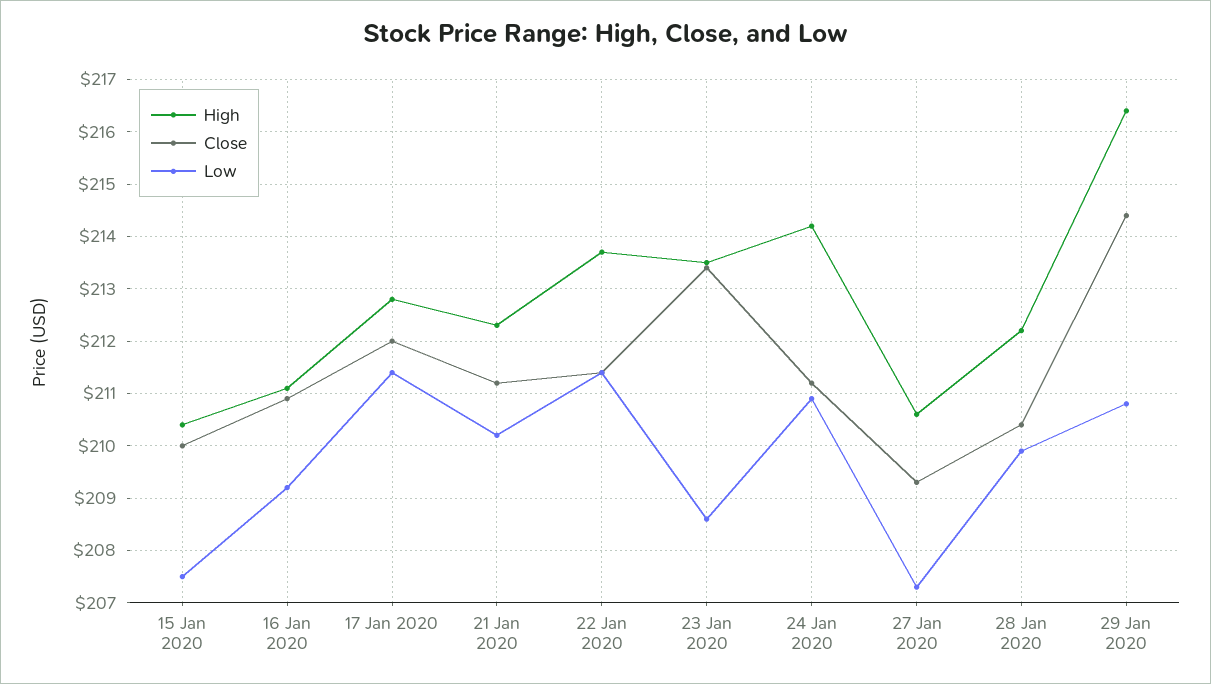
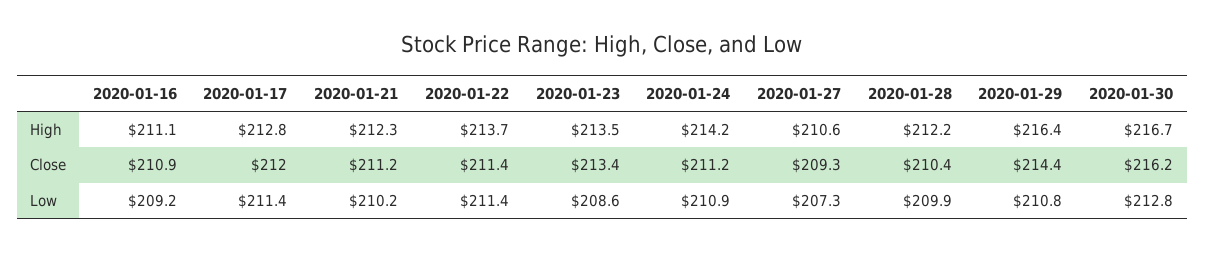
High, 15 Jan 2020: 210.5 -> none
Close, 15 Jan 2020: 210 -> none
Low, 15 Jan 2020: 207.5 -> none
High, 2020-01-30: none -> 216.7
Close, 2020-01-30: none -> 216.2
Low, 2020-01-30: none -> 212.8

